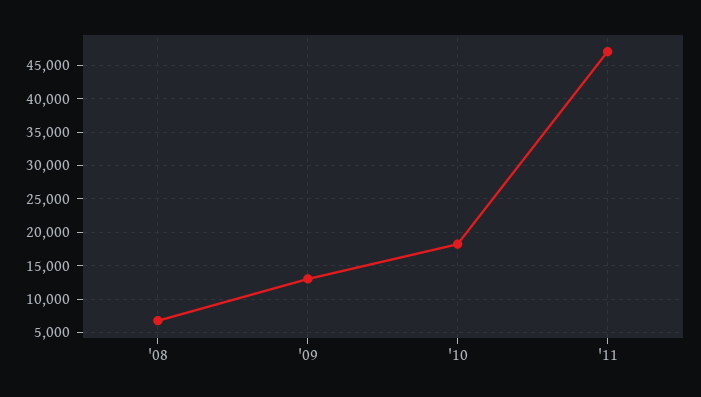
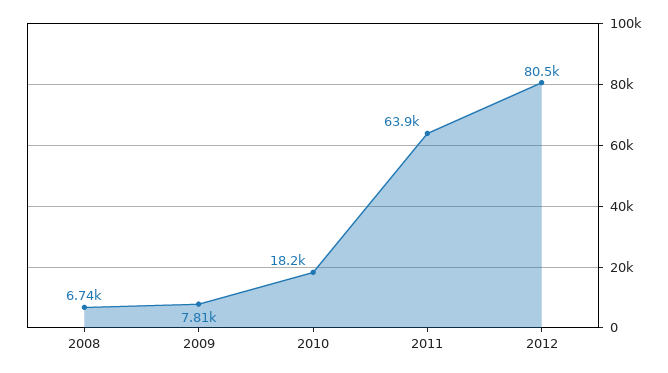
'09: 13000 -> 7810
'11: 47000 -> 63900
2012: none -> 80500

